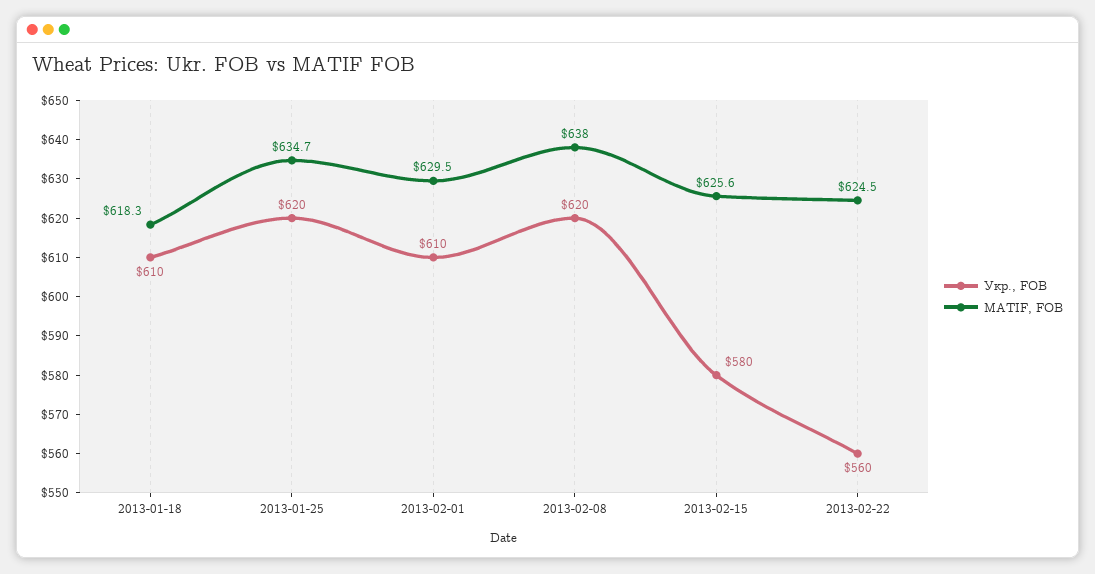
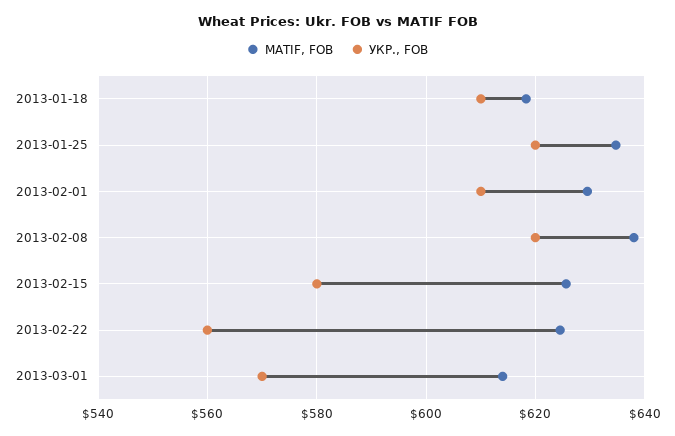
MATIF, FOB, 2013-03-01: none -> 614
Укр., FOB, 2013-03-01: none -> 570

